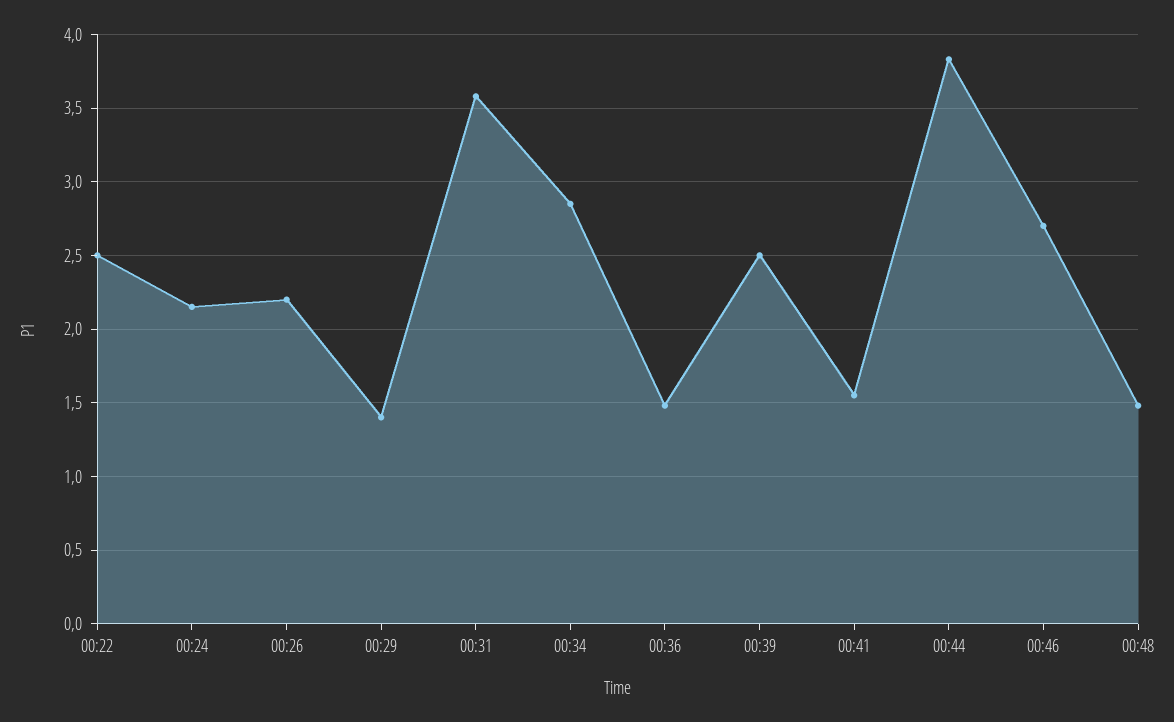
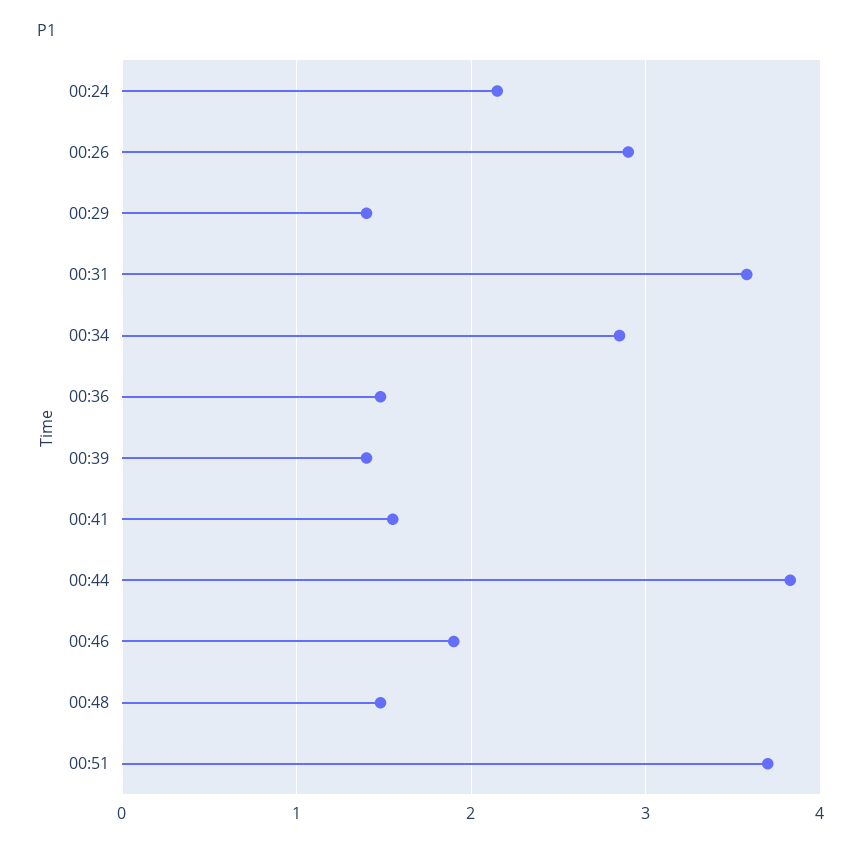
00:22: 2.5 -> none
00:26: 2.2 -> 2.9
00:39: 2.5 -> 1.4
00:46: 2.7 -> 1.9
00:51: none -> 3.7

